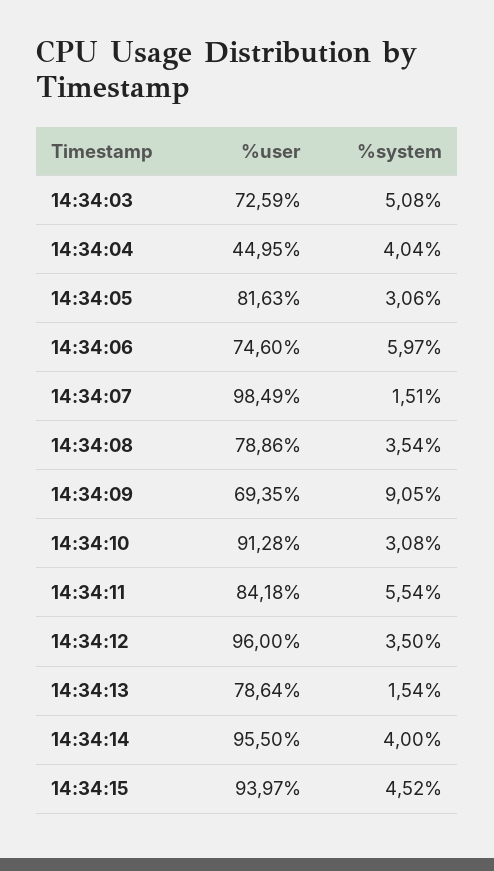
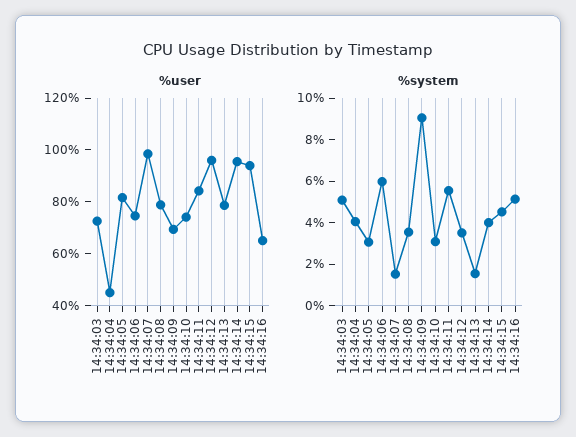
%user, 14:34:10: 91.28 -> 75
%user, 14:34:16: none -> 65
%system, 14:34:16: none -> 5

